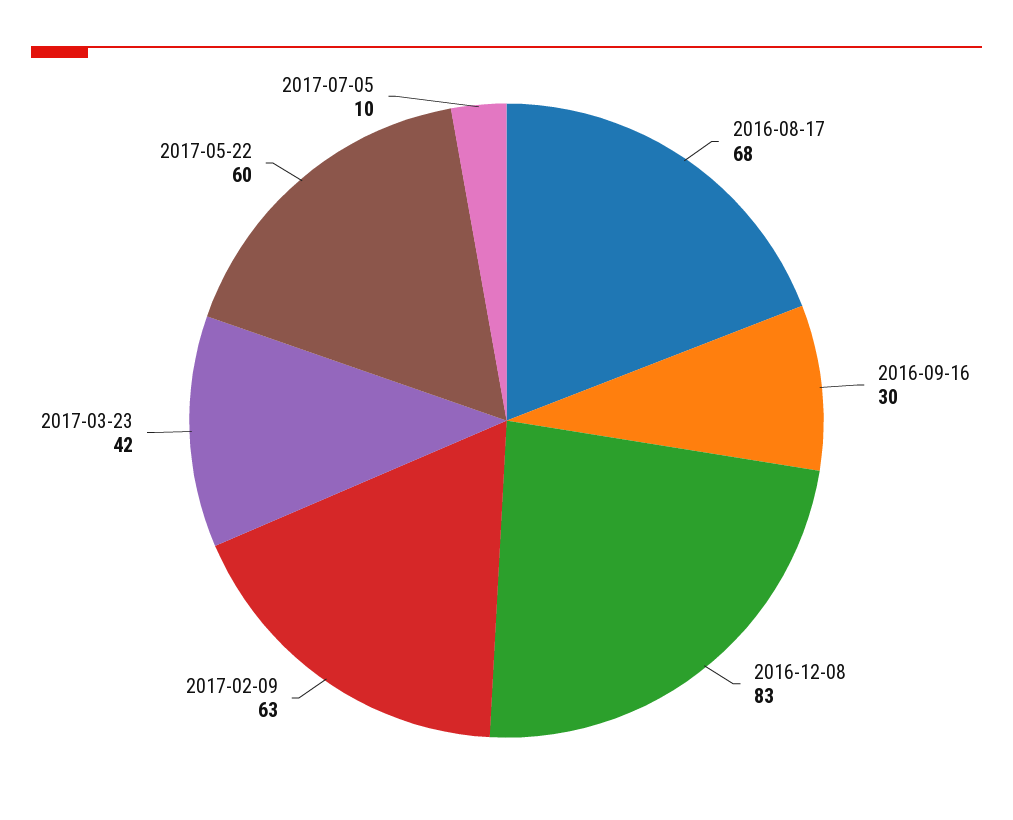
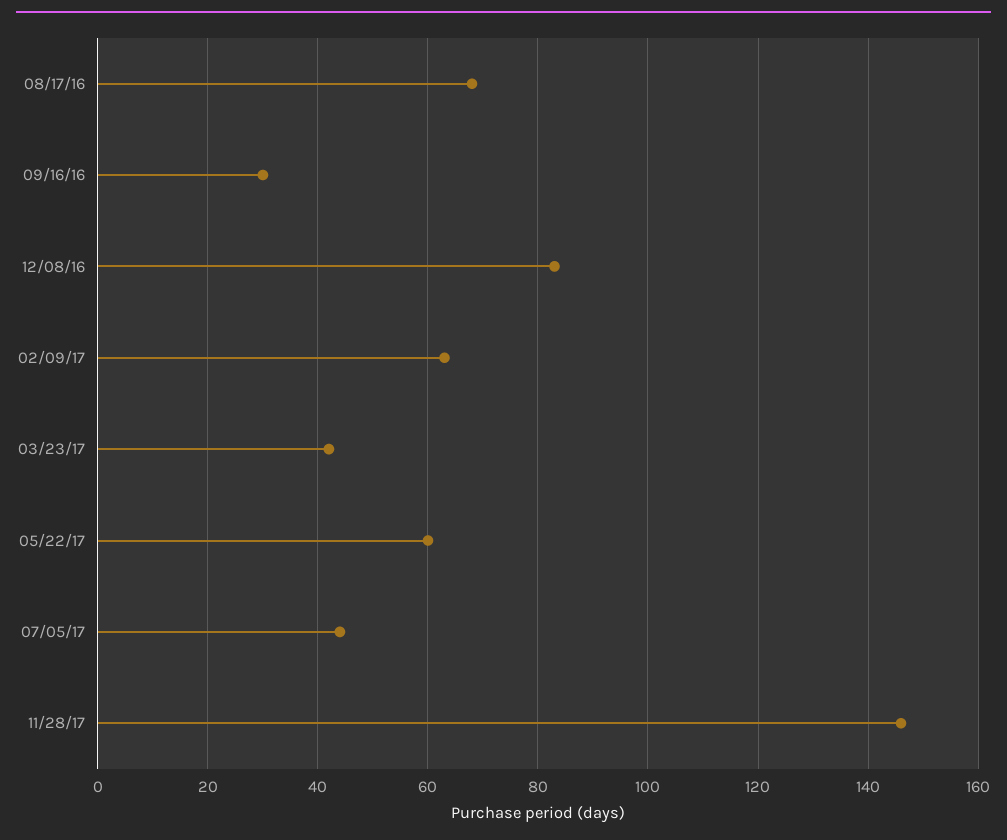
2017-07-05: 10 -> 45
11/28/17: none -> 145

